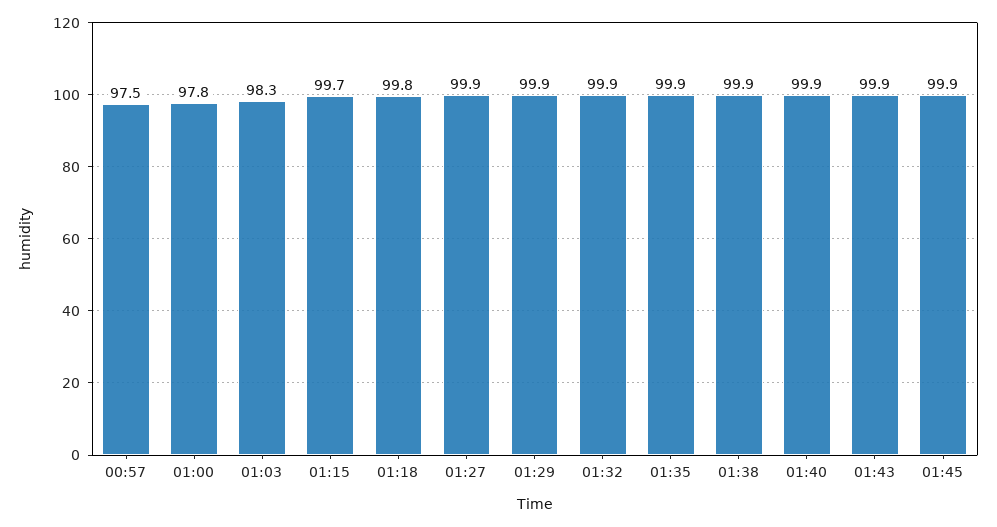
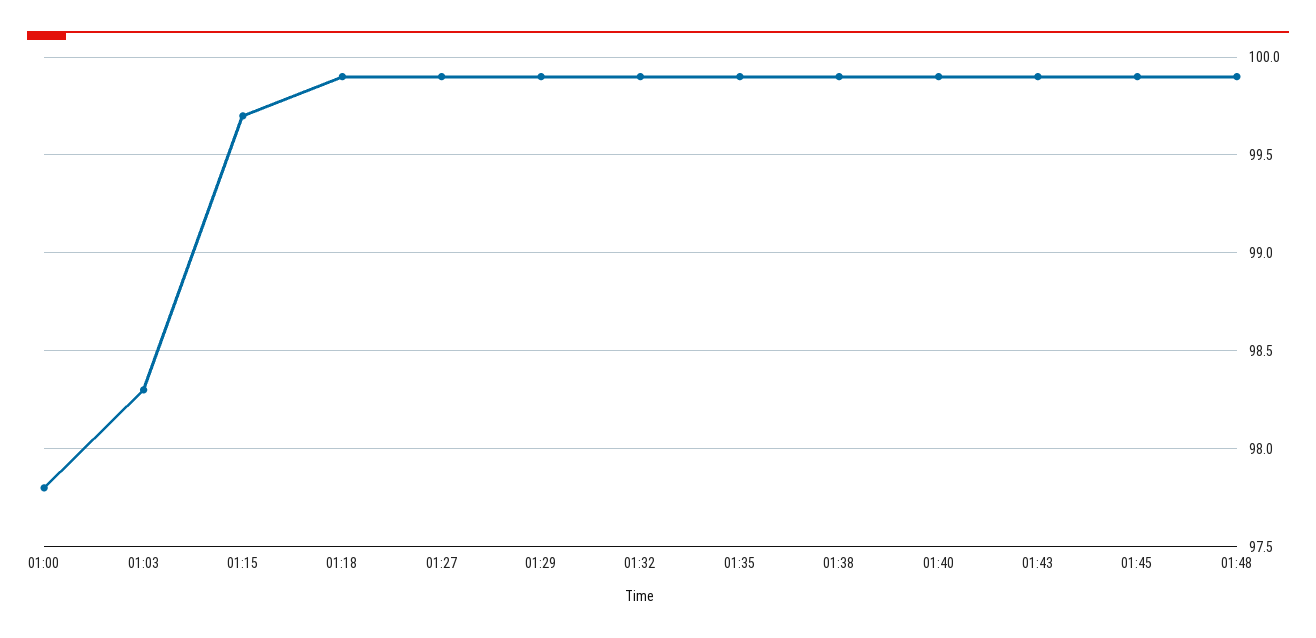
00:57: 97.5 -> none
01:18: 99.8 -> 99.9
01:48: none -> 99.9

